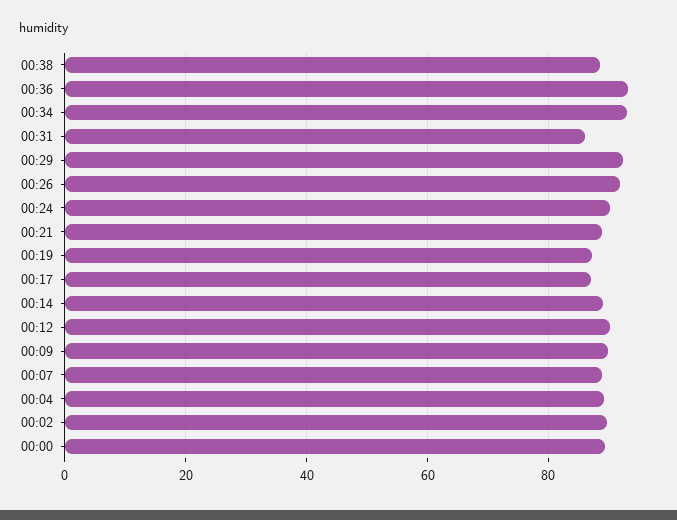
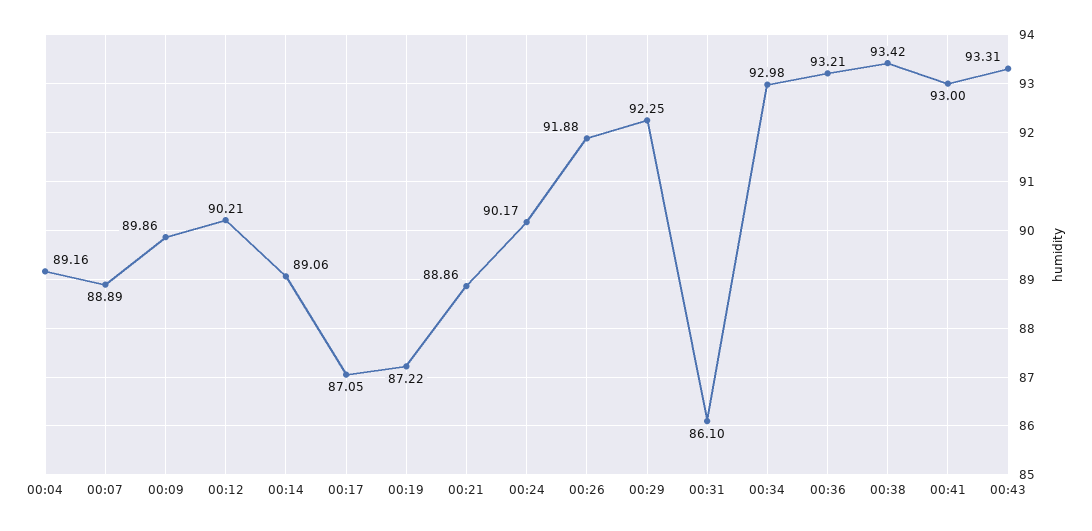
00:38: 88 -> 93.42
00:02: 90 -> none
00:00: 90 -> none
00:41: none -> 93
00:43: none -> 93.31

